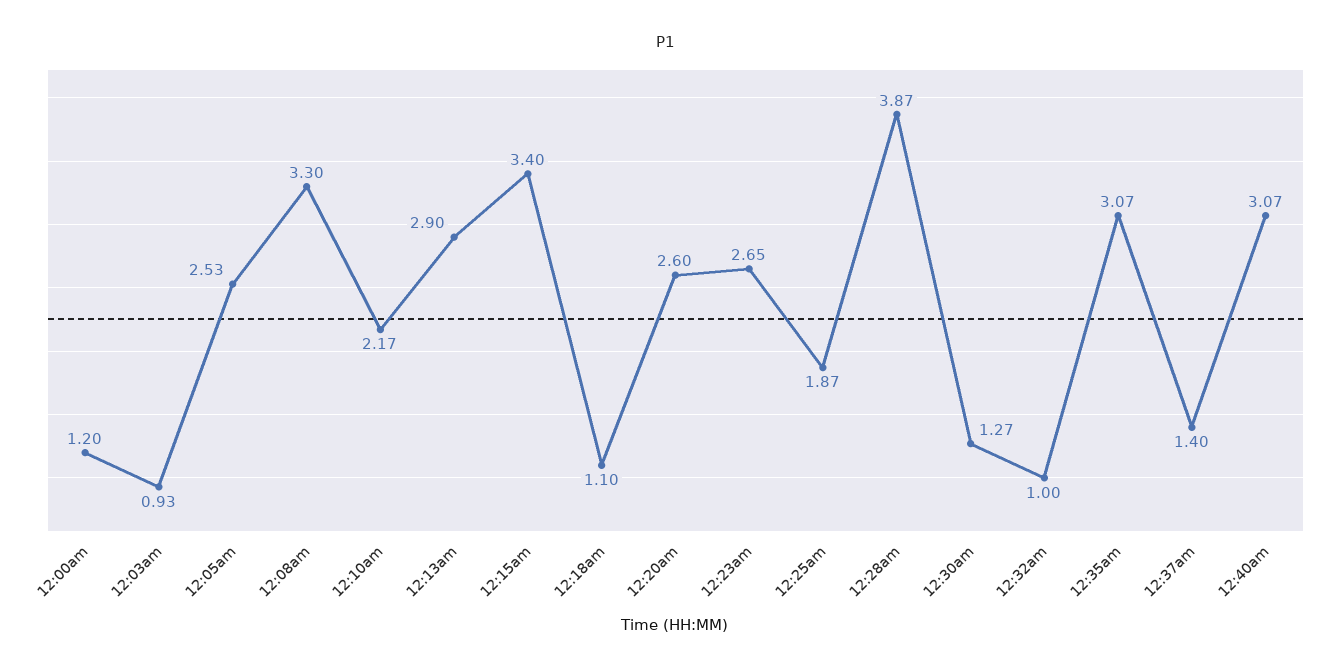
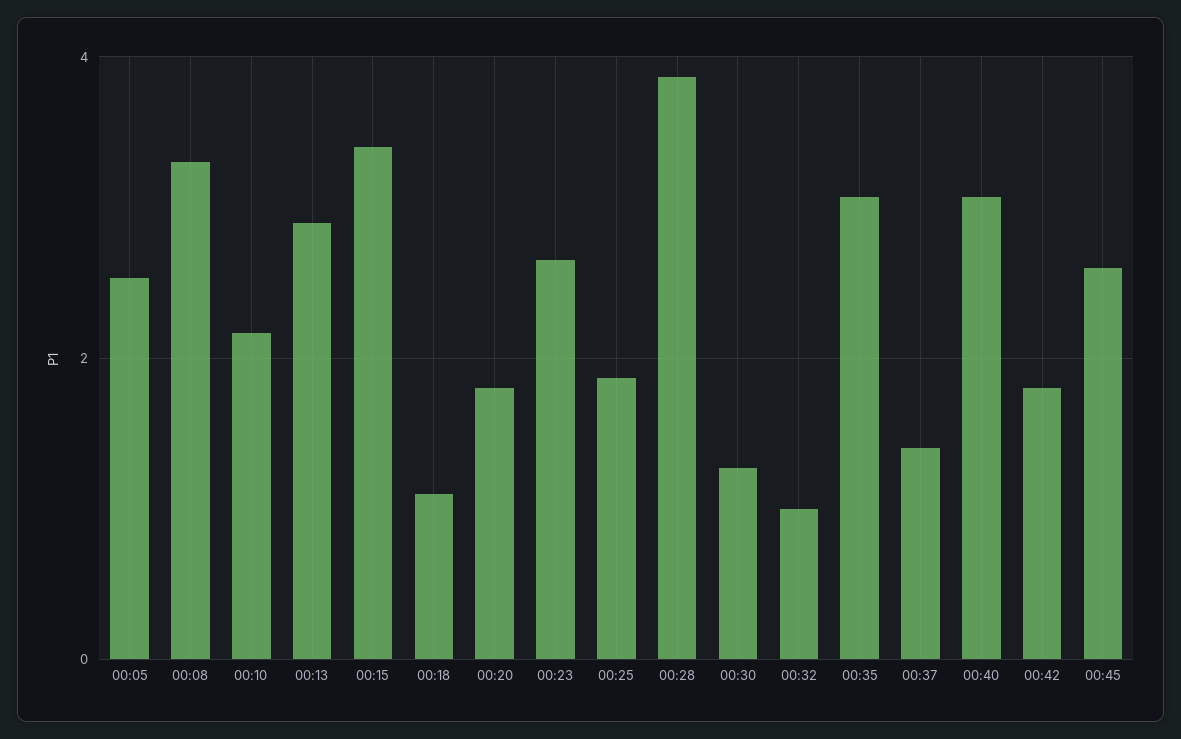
12:00am: 1.2 -> none
12:03am: 0.93 -> none
12:20am: 2.6 -> 1.8
00:42: none -> 1.8
00:45: none -> 2.6

